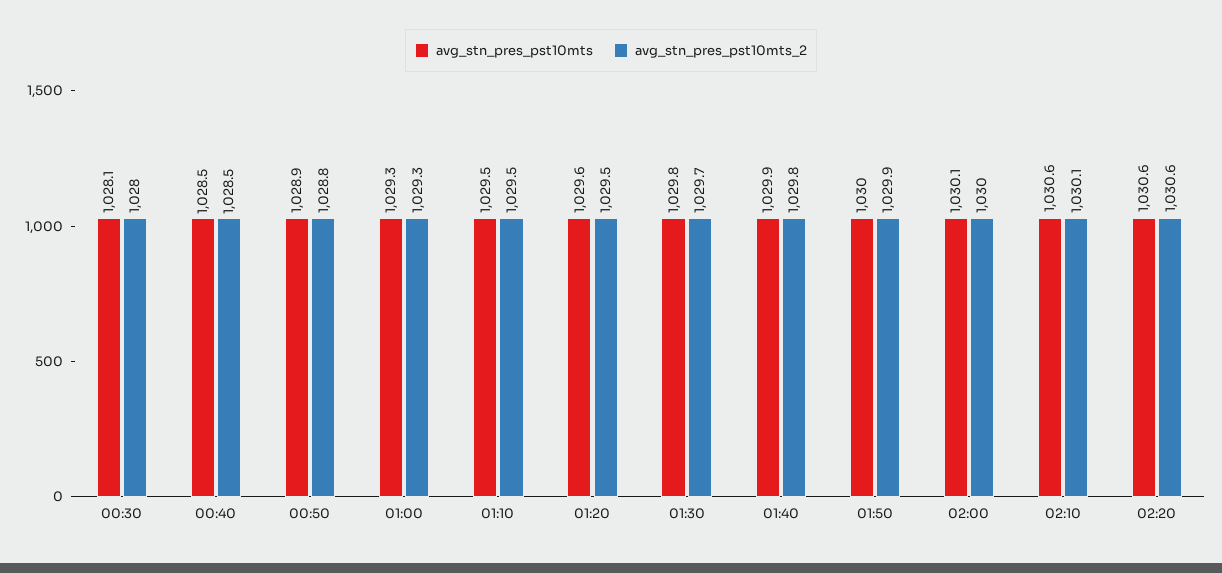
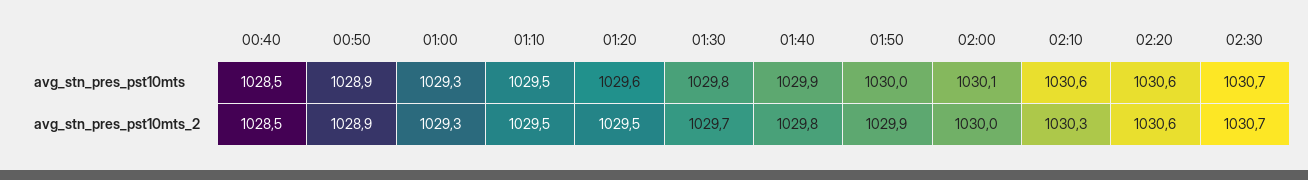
avg_stn_pres_pst10mts, 00:30: 1028.1 -> none
avg_stn_pres_pst10mts_2, 00:30: 1028 -> none
avg_stn_pres_pst10mts_2, 00:50: 1028.8 -> 1028.9
avg_stn_pres_pst10mts_2, 02:10: 1030.1 -> 1030.3
avg_stn_pres_pst10mts, 02:30: none -> 1030.7
avg_stn_pres_pst10mts_2, 02:30: none -> 1030.7

